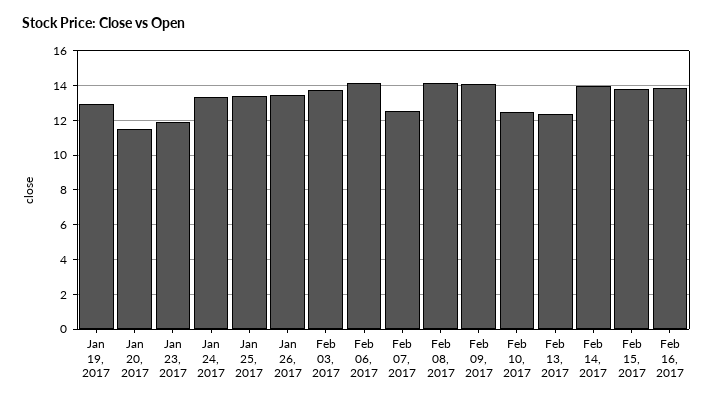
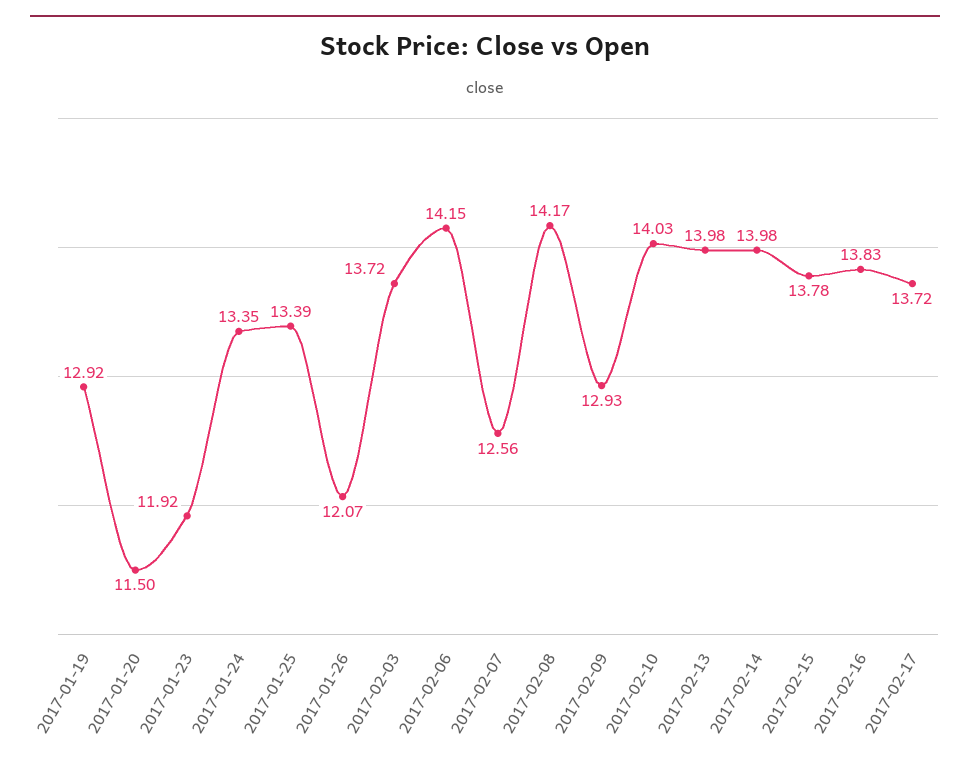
Jan 26, 2017: 13.5 -> 12.07
Feb 09, 2017: 14 -> 12.93
Feb 10, 2017: 12.5 -> 14.03
Feb 13, 2017: 12.5 -> 13.98
2017-02-17: none -> 13.72

